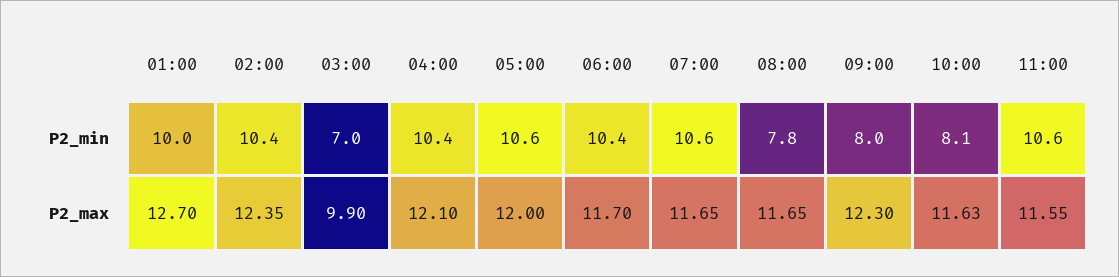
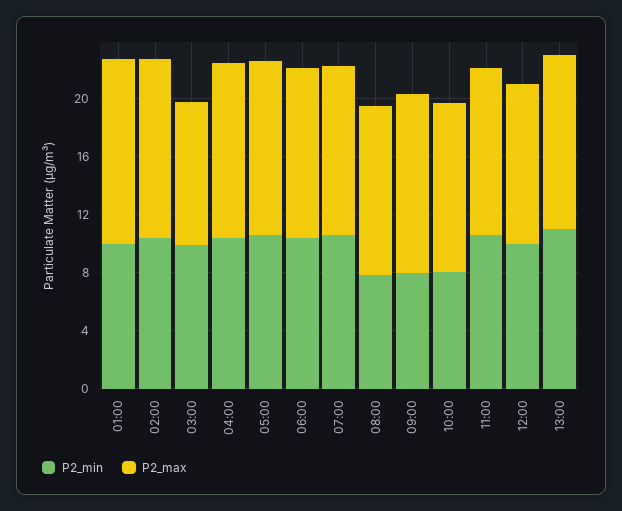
P2_min, 03:00: 7 -> 10
P2_min, 12:00: none -> 10
P2_max, 12:00: none -> 11
P2_min, 13:00: none -> 11
P2_max, 13:00: none -> 12

